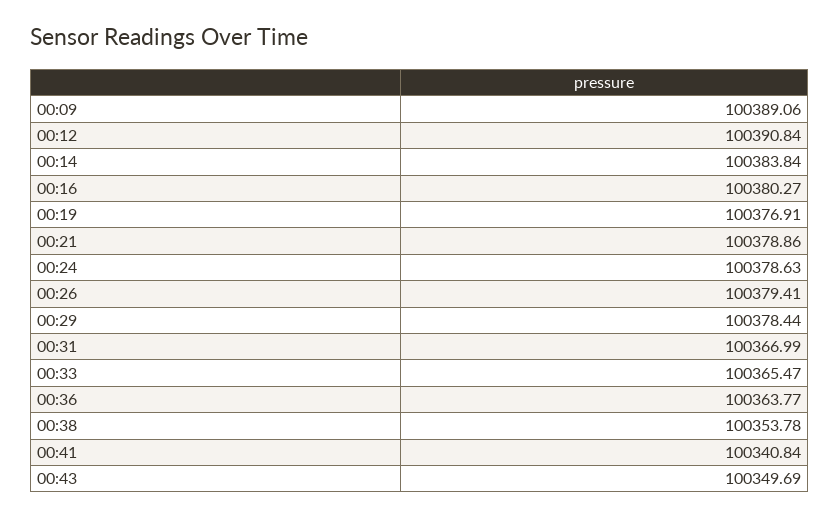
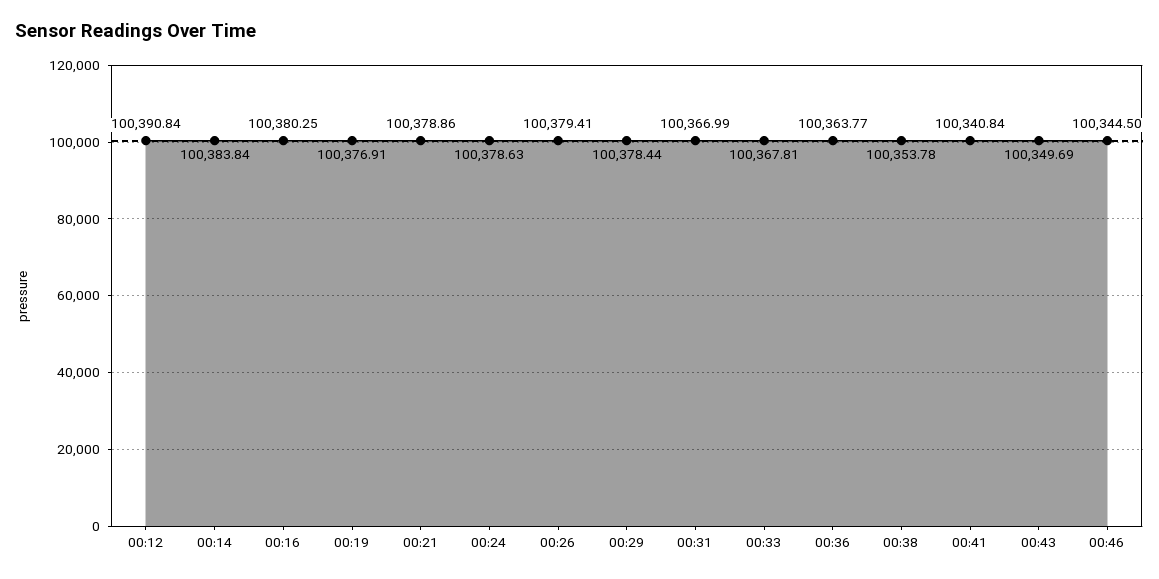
00:09: 100389.06 -> none
00:16: 100380.27 -> 100380.25
00:33: 100365.47 -> 100367.81
00:46: none -> 100344.5

